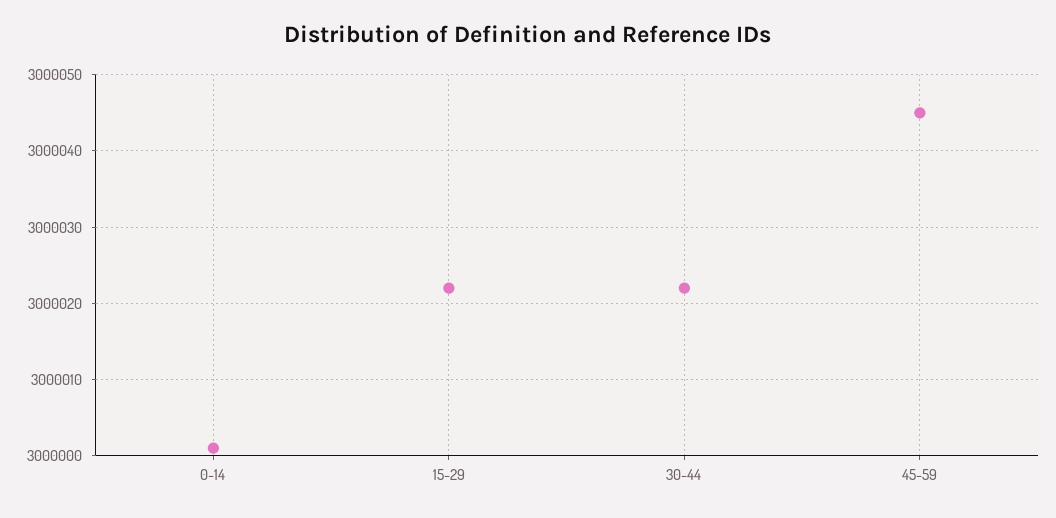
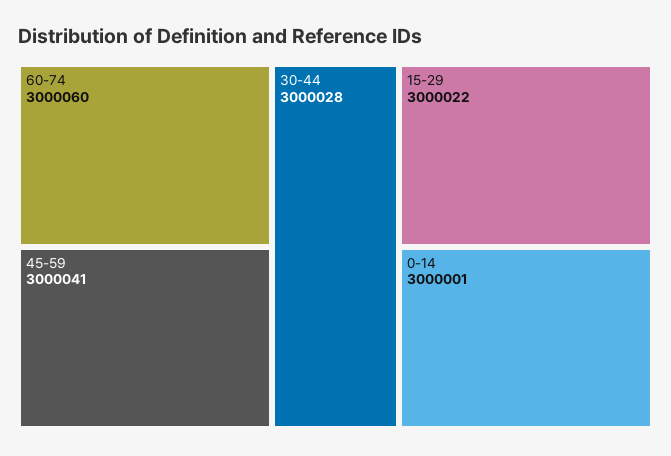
30-44: 3000022 -> 3000028
45-59: 3000045 -> 3000041
60-74: none -> 3000060

